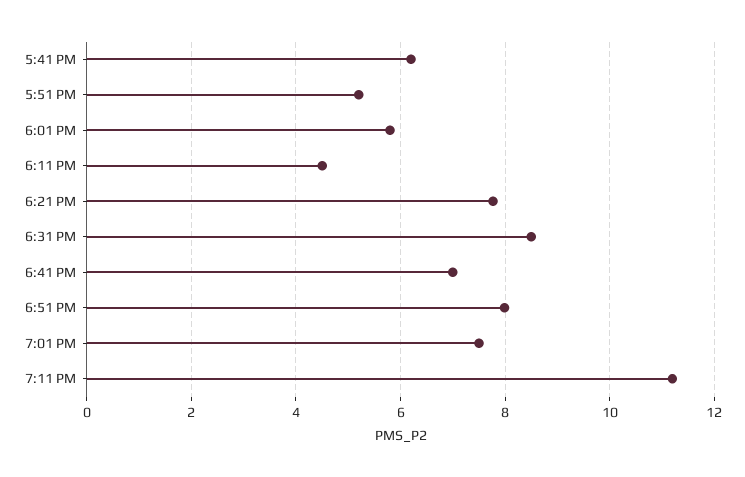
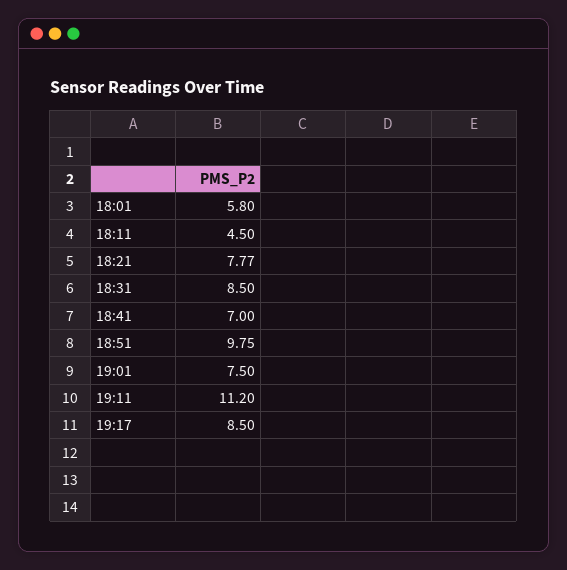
5:41 PM: 6.2 -> none
5:51 PM: 5.2 -> none
6:51 PM: 8 -> 9.75
19:17: none -> 8.5

